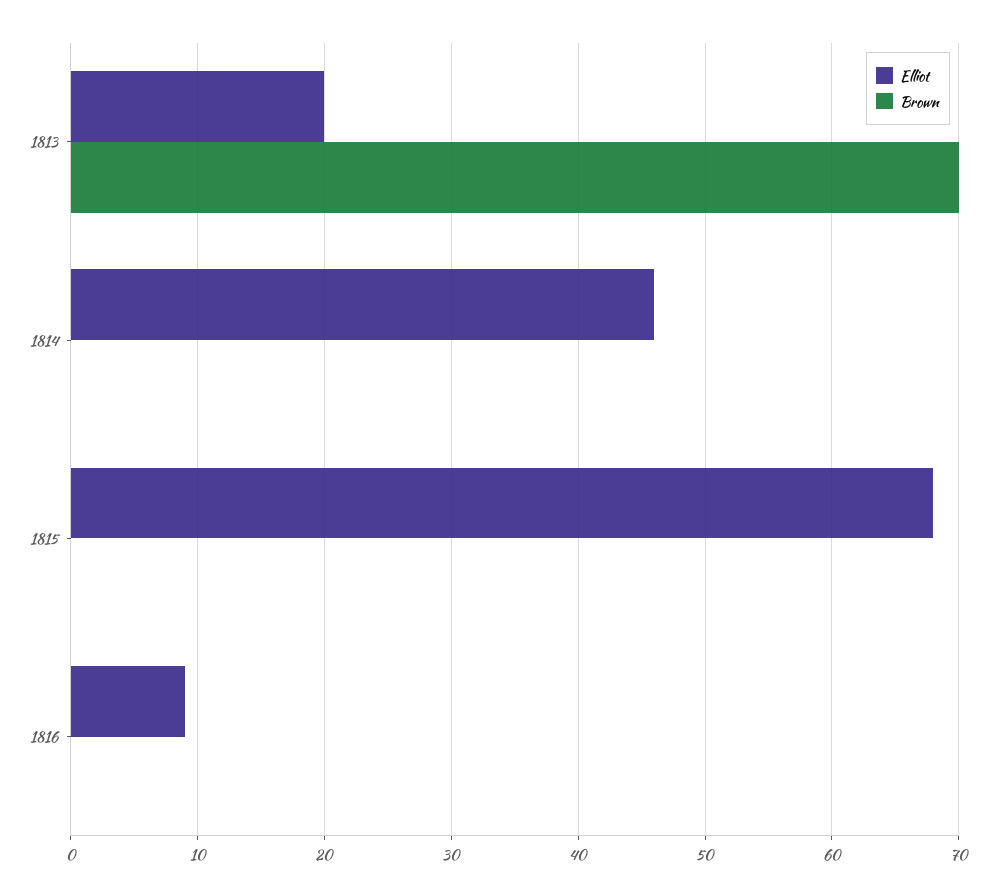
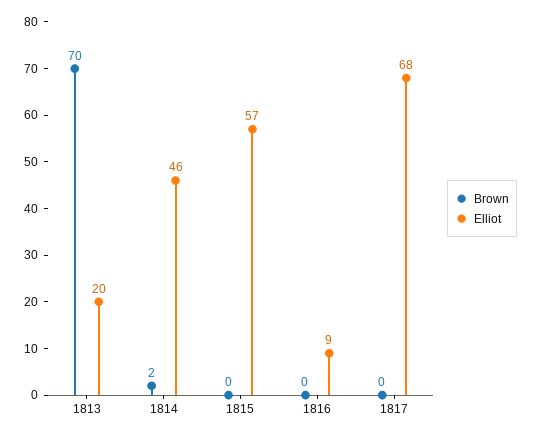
Brown, 1814: 0 -> 2
Elliot, 1815: 68 -> 57
Brown, 1817: none -> 0
Elliot, 1817: none -> 68

